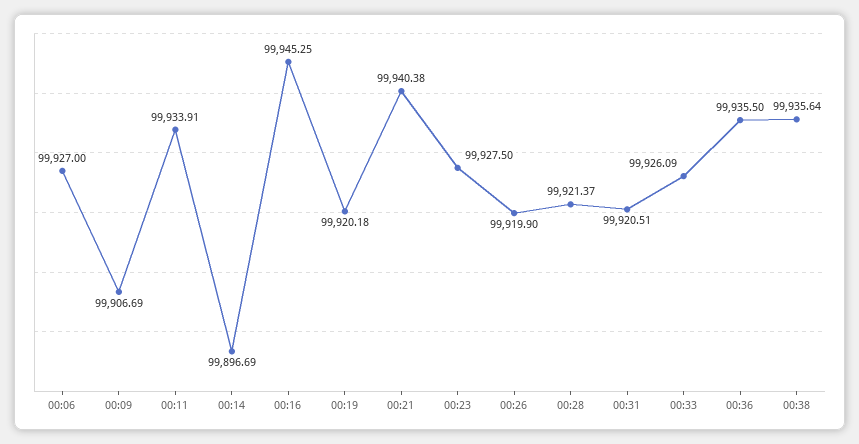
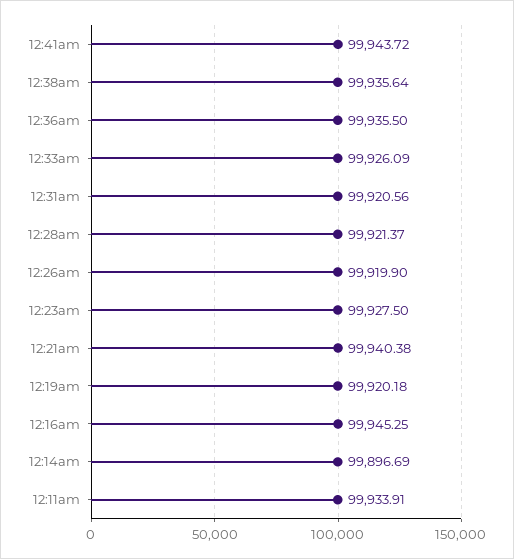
00:06: 99927 -> none
00:09: 99906.69 -> none
00:31: 99920.51 -> 99920.56
12:41am: none -> 99943.72

